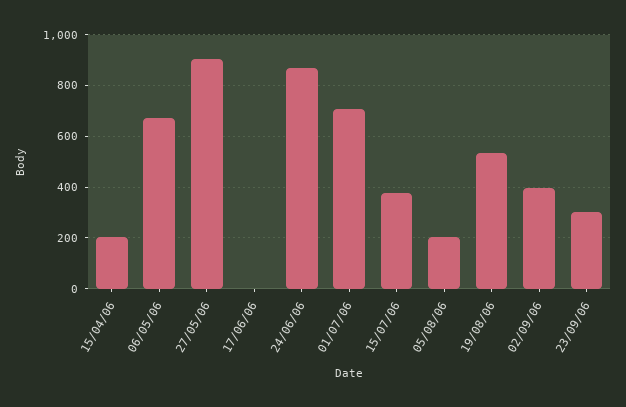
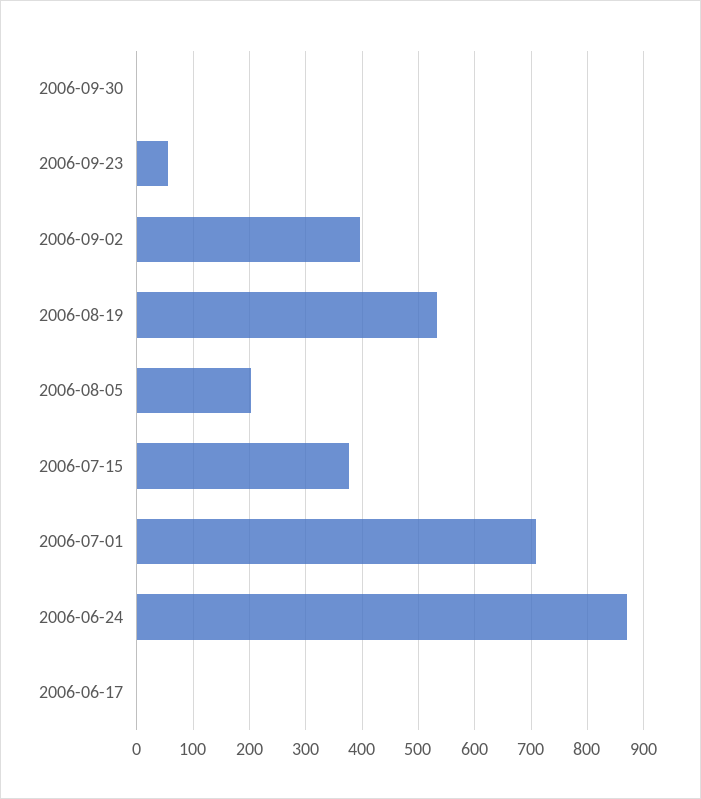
15/04/06: 200 -> none
06/05/06: 675 -> none
27/05/06: 900 -> none
23/09/06: 300 -> 60
2006-09-30: none -> 0

